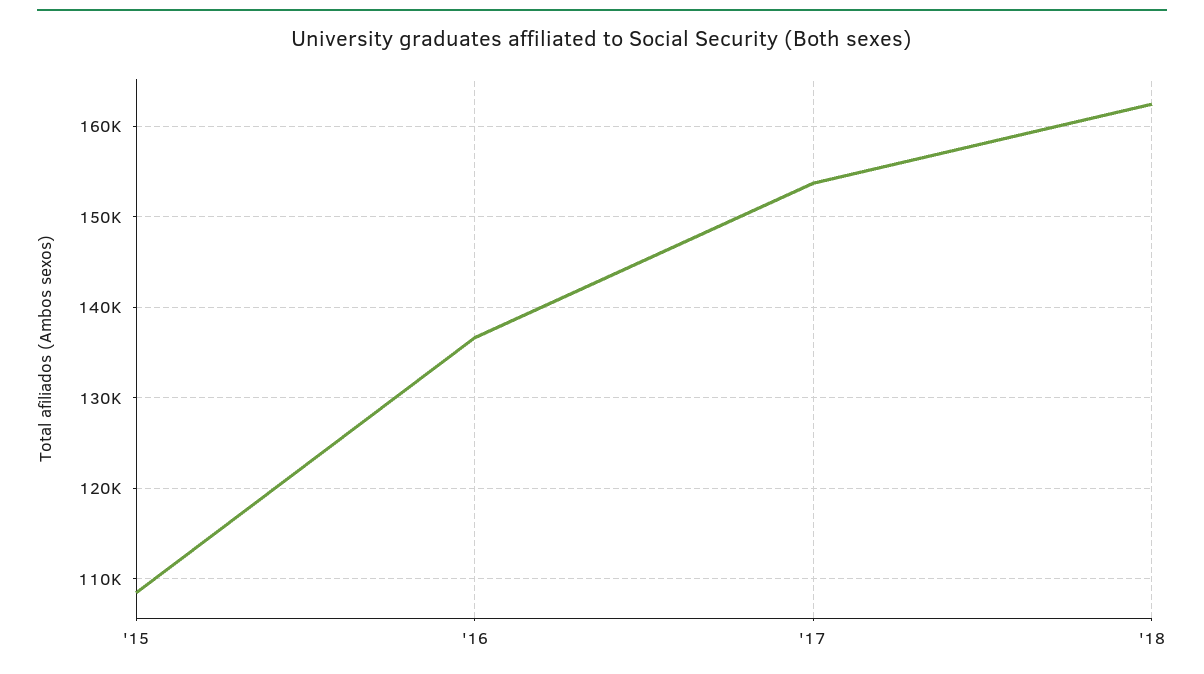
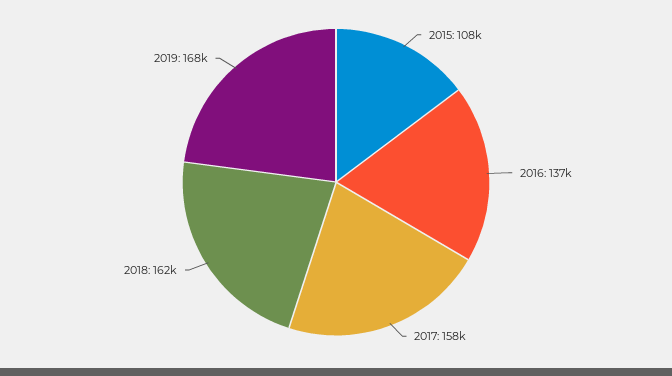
'17: 154000 -> 158000
2019: none -> 168000

